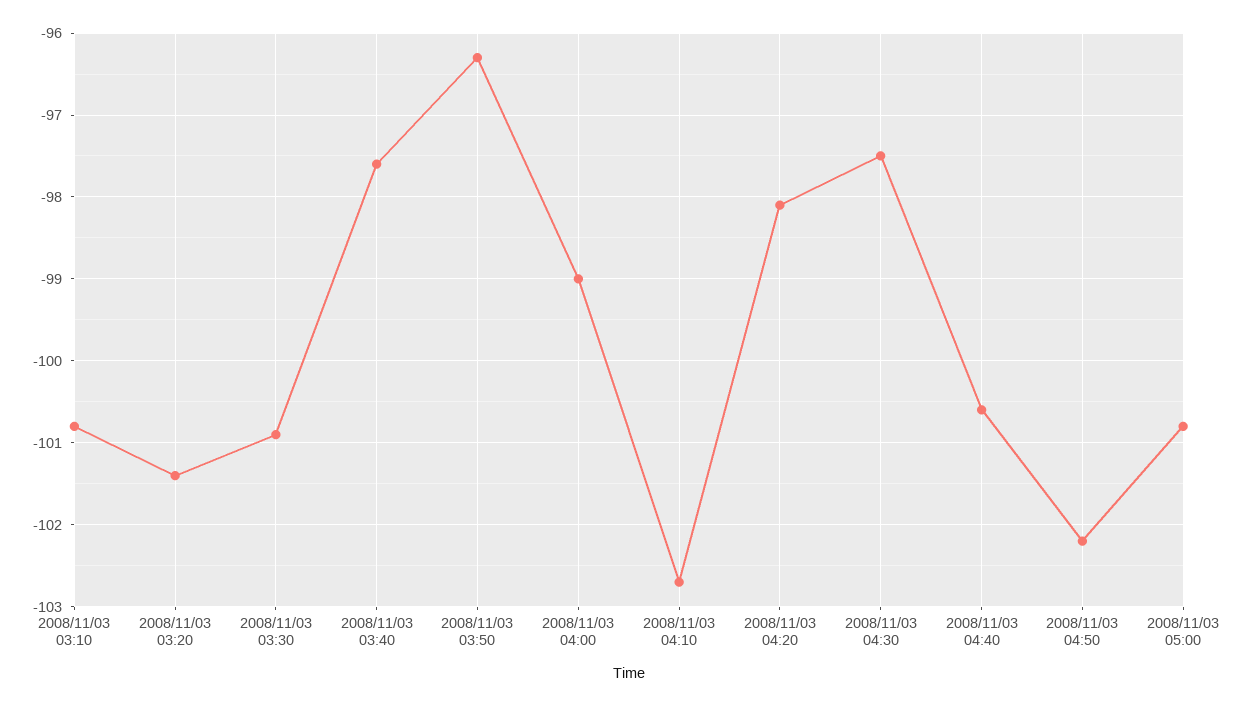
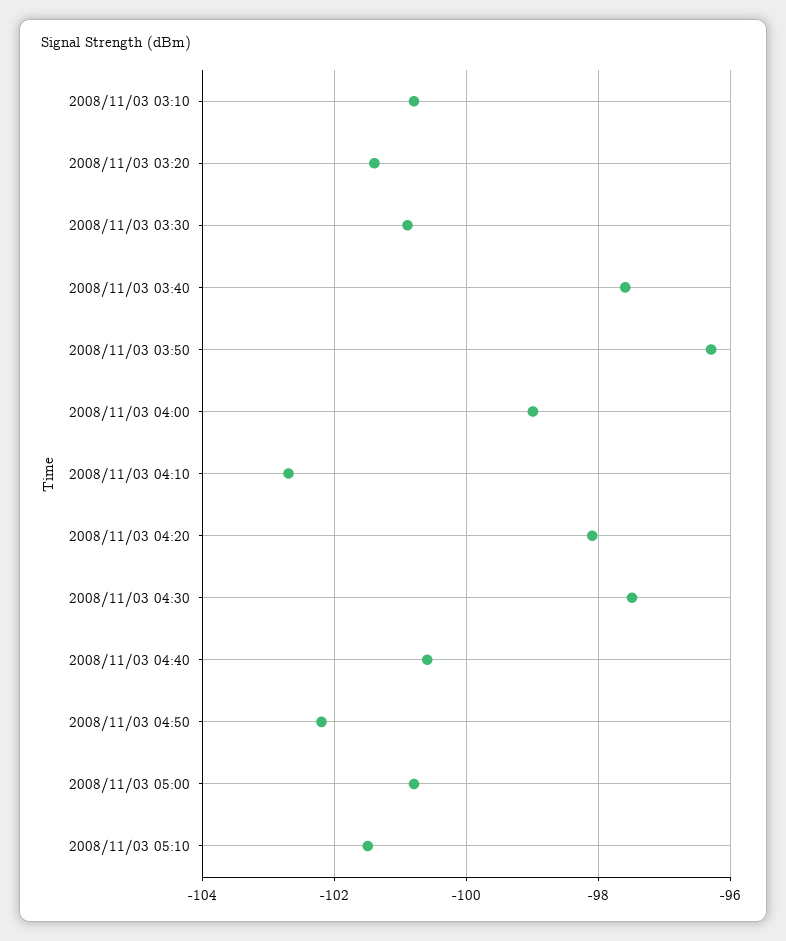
2008/11/03 05:10: none -> -101.5

